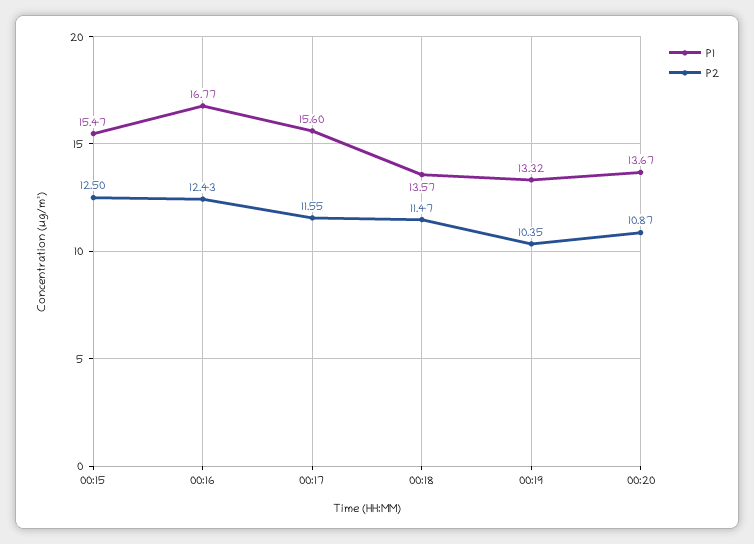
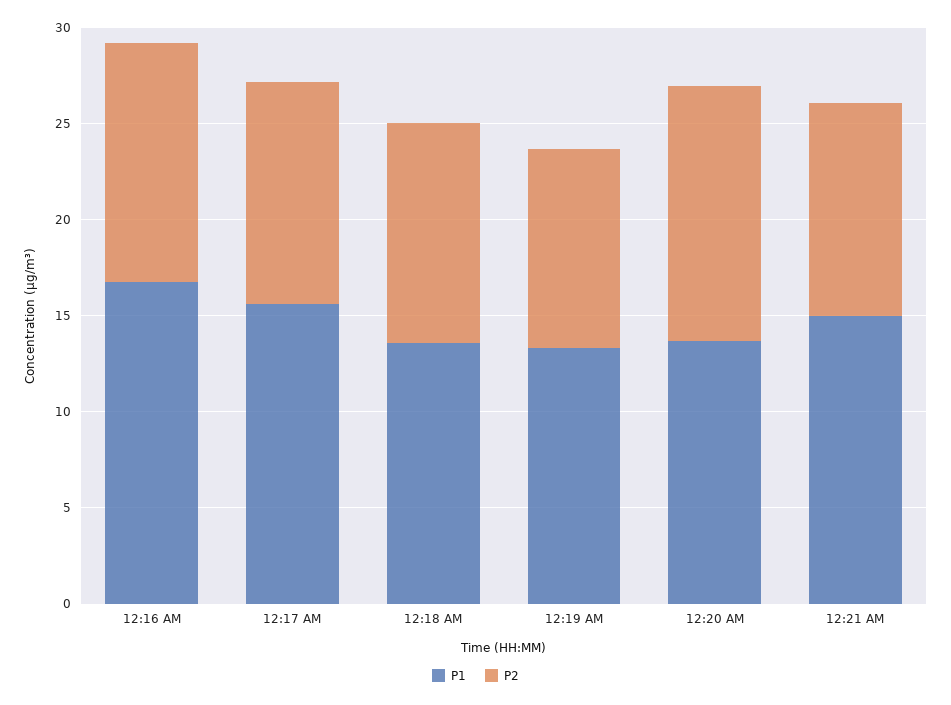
P1, 00:15: 15.47 -> none
P2, 00:15: 12.5 -> none
P2, 00:20: 10.87 -> 13
P1, 12:21 AM: none -> 15
P2, 12:21 AM: none -> 11

